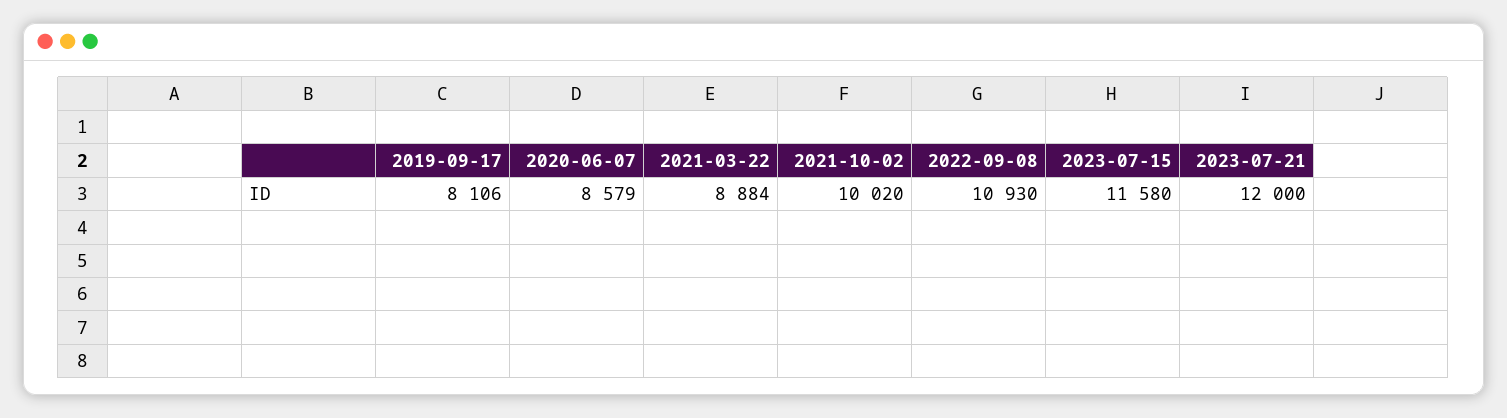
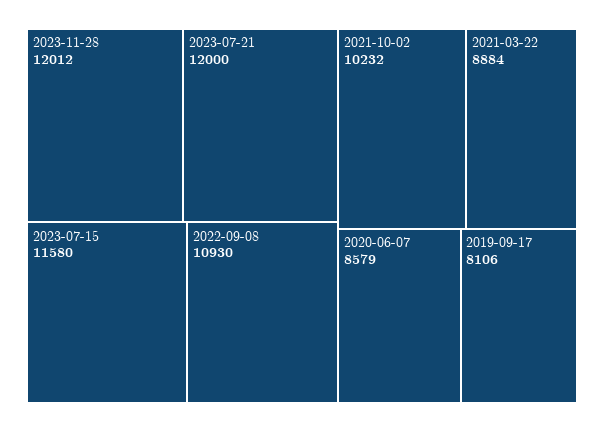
2021-10-02: 10020 -> 10232
2023-11-28: none -> 12012

